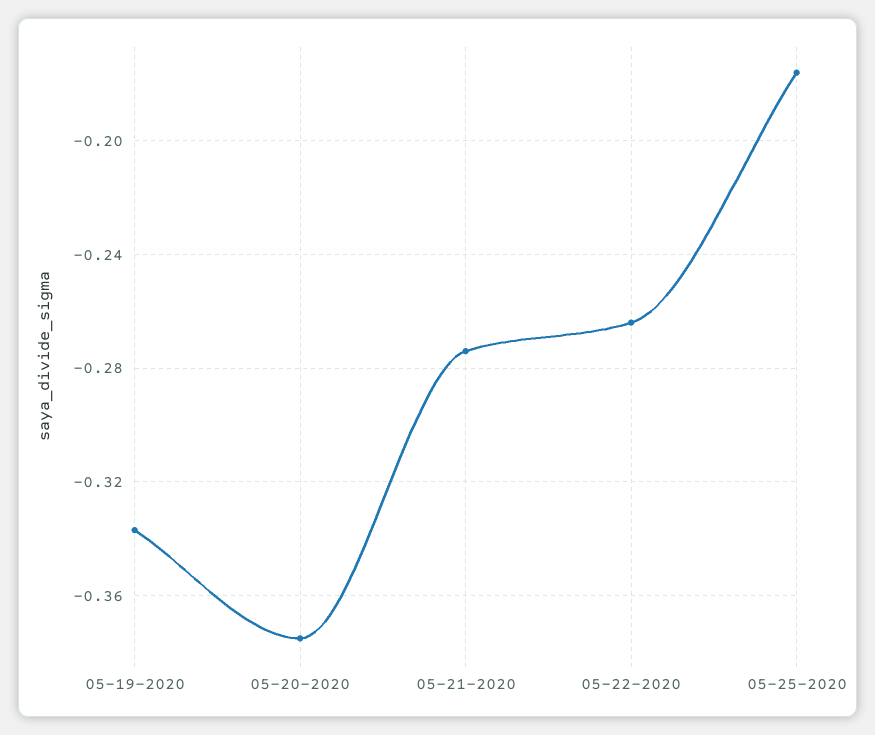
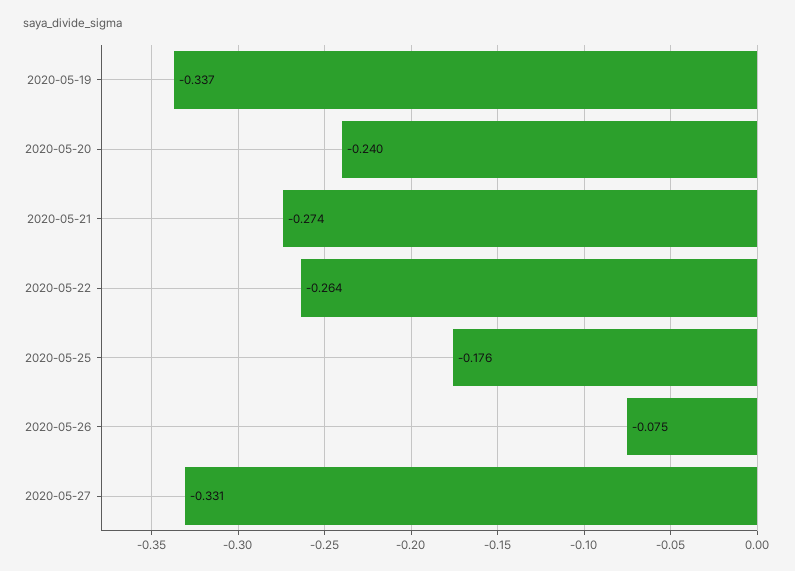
05-20-2020: -0.375 -> -0.24
2020-05-26: none -> -0.075
2020-05-27: none -> -0.331

